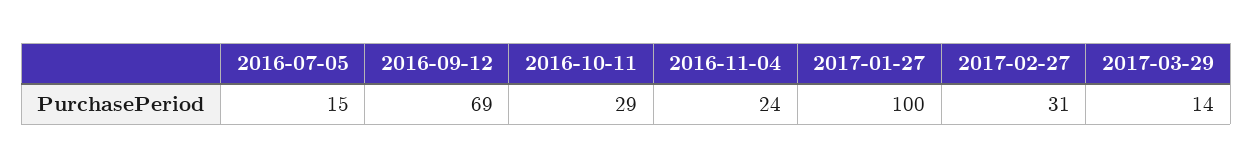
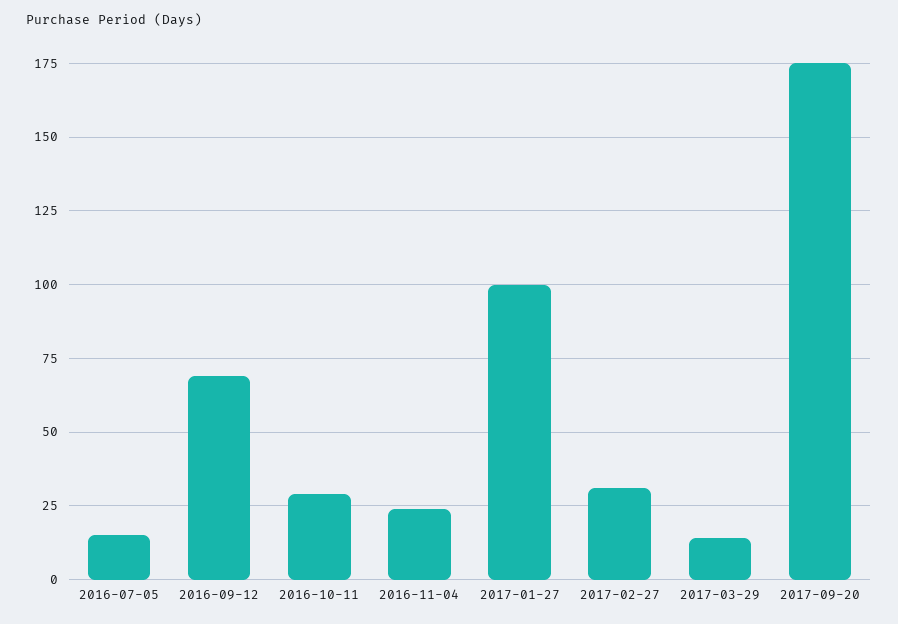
2017-09-20: none -> 175

